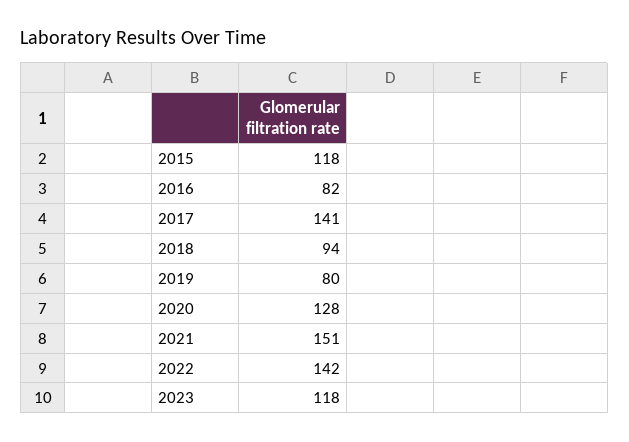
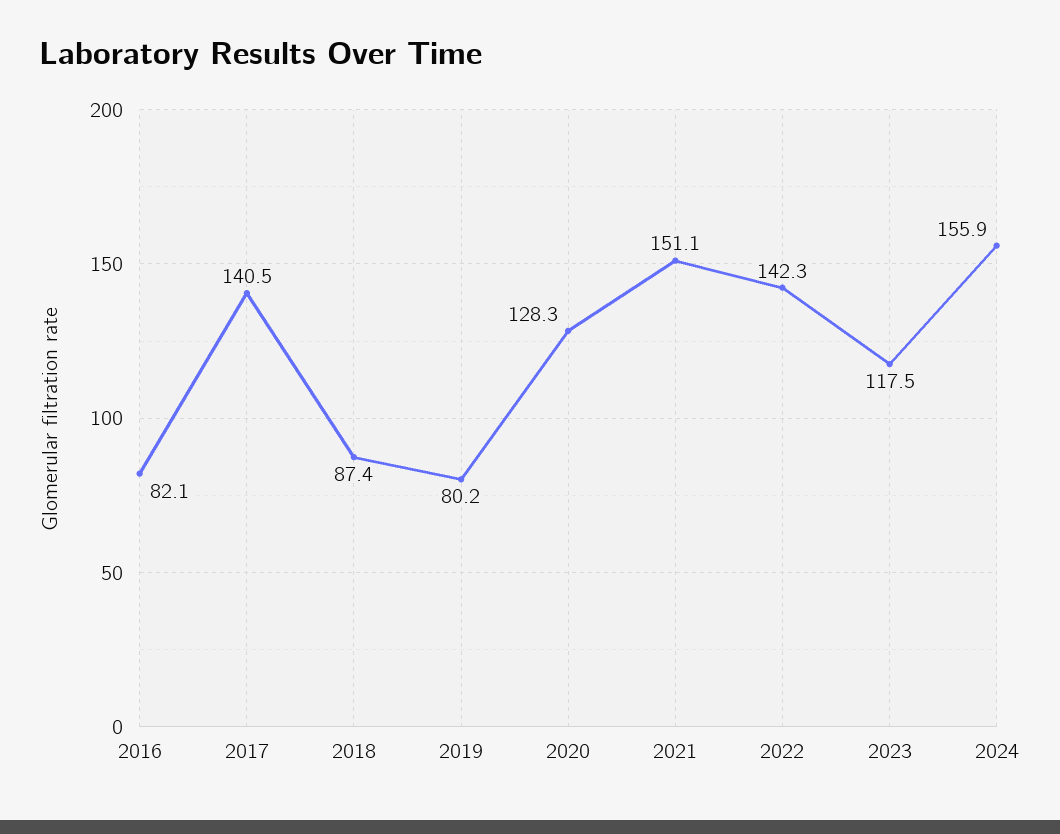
2015: 118 -> none
2018: 94 -> 87.4
2024: none -> 155.9

